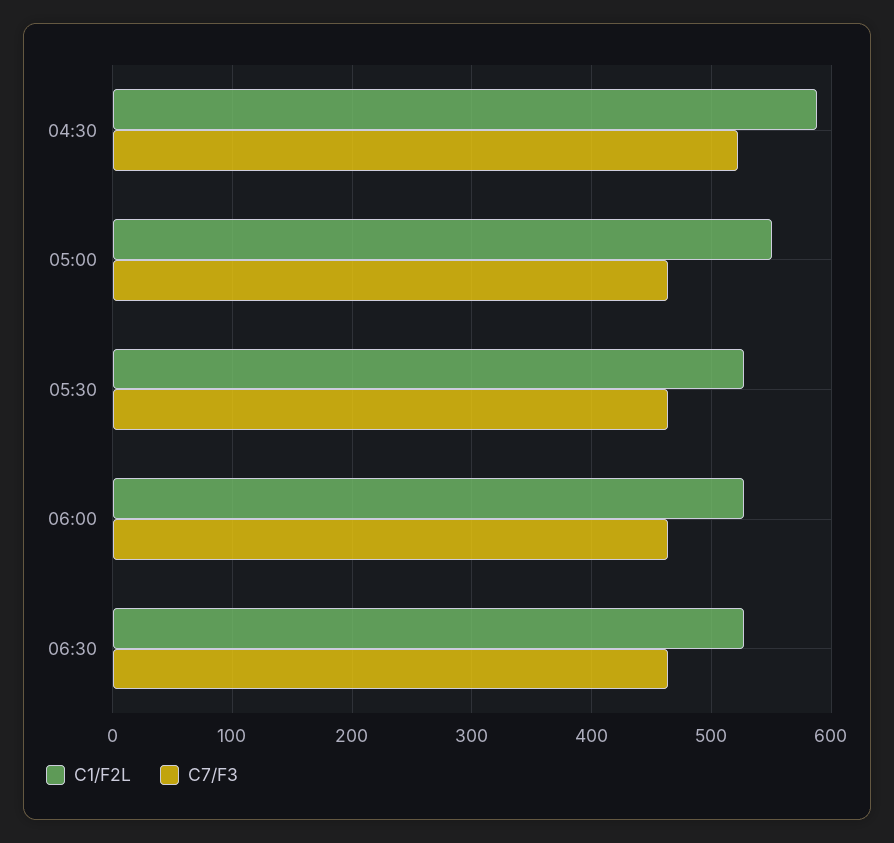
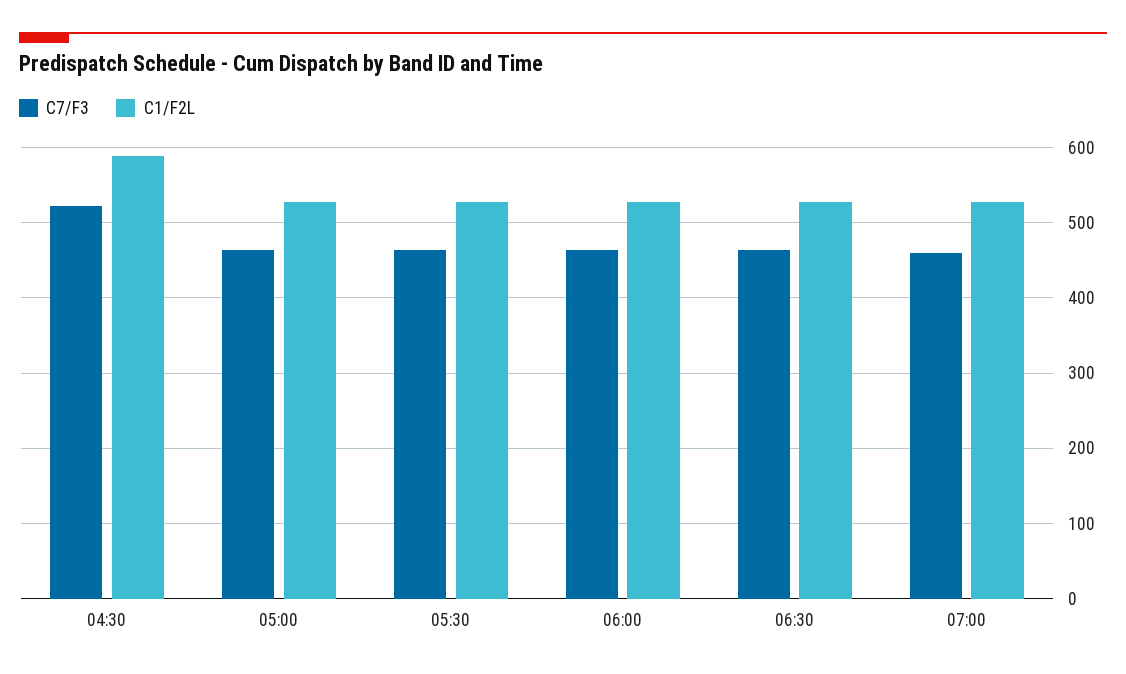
C1/F2L, 05:00: 550 -> 530
C7/F3, 07:00: none -> 460
C1/F2L, 07:00: none -> 530

